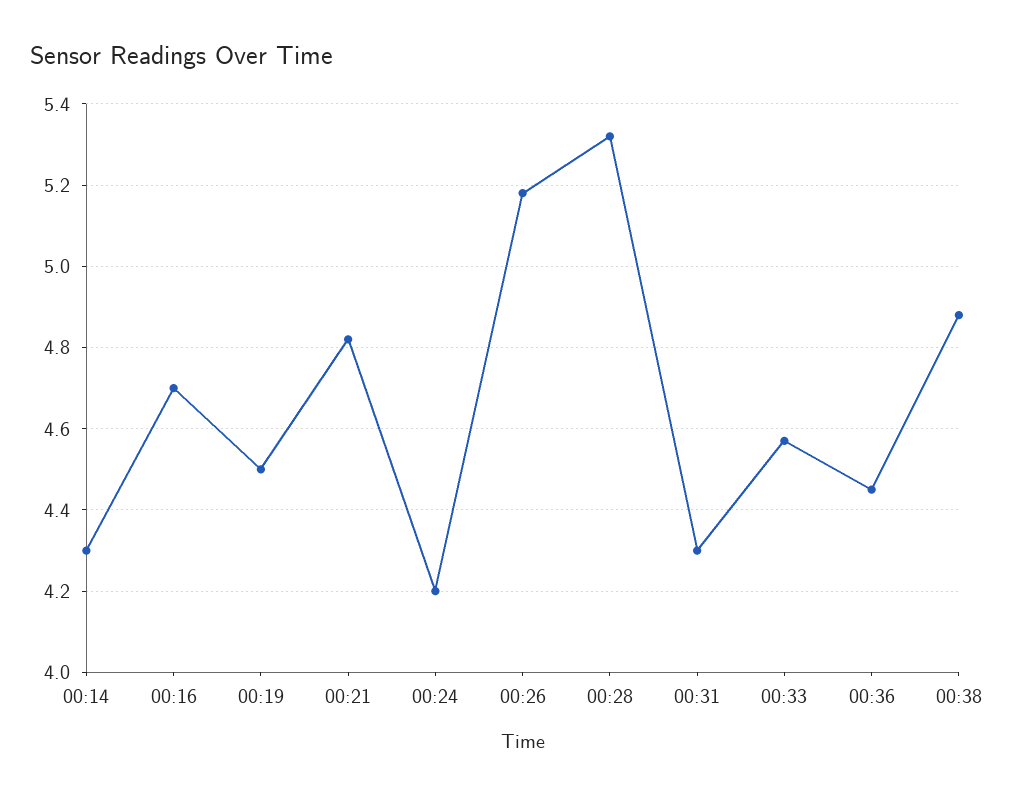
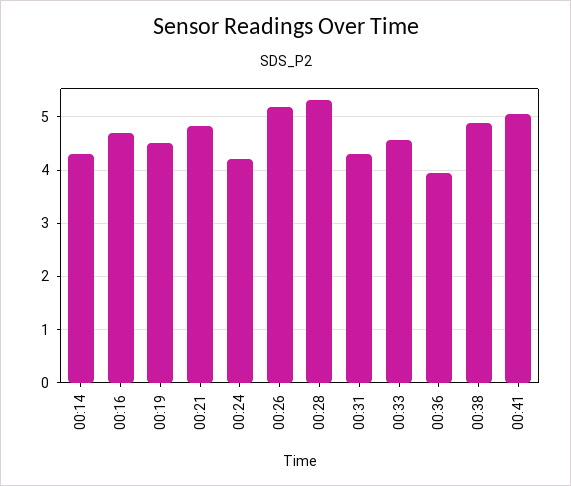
00:36: 4.45 -> 4
00:41: none -> 5

